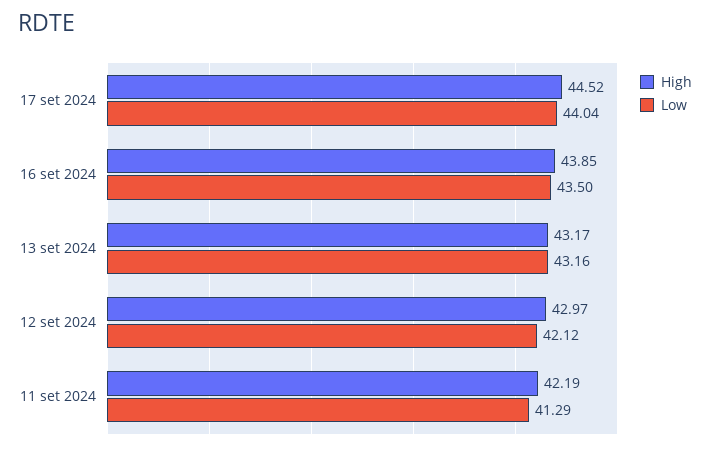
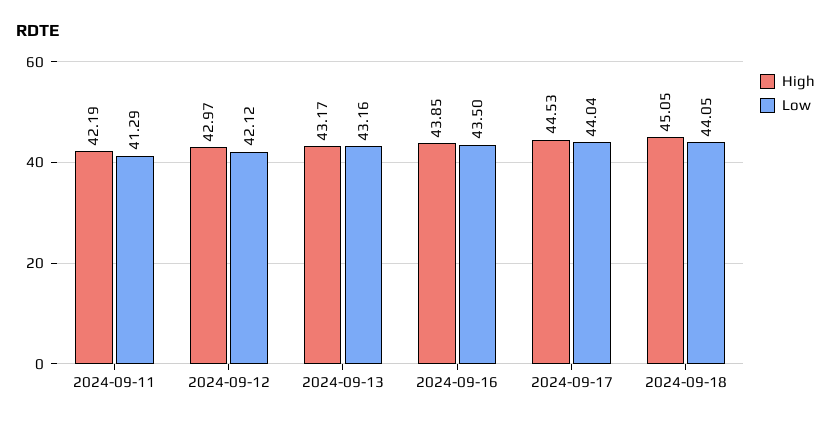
High, 17 set 2024: 44.52 -> 44.53
High, 2024-09-18: none -> 45.05
Low, 2024-09-18: none -> 44.05

